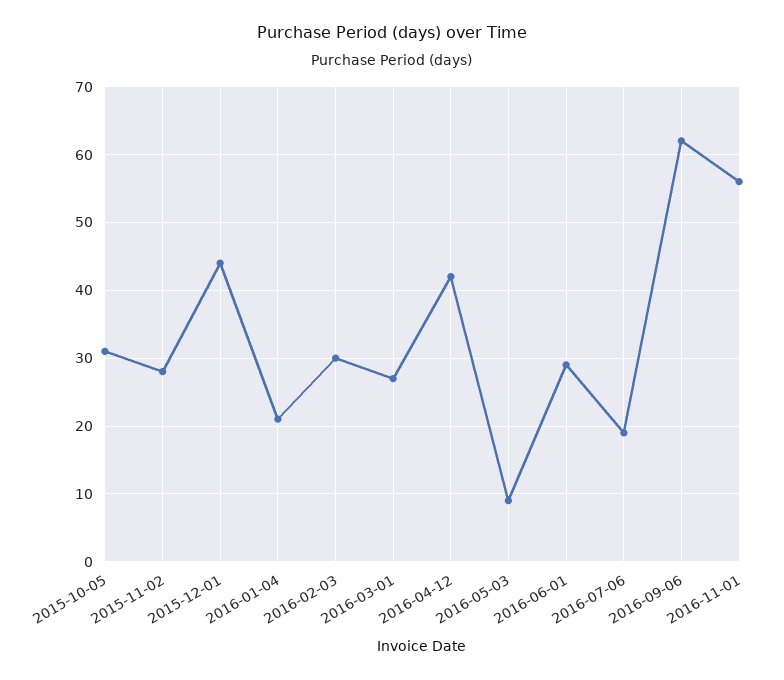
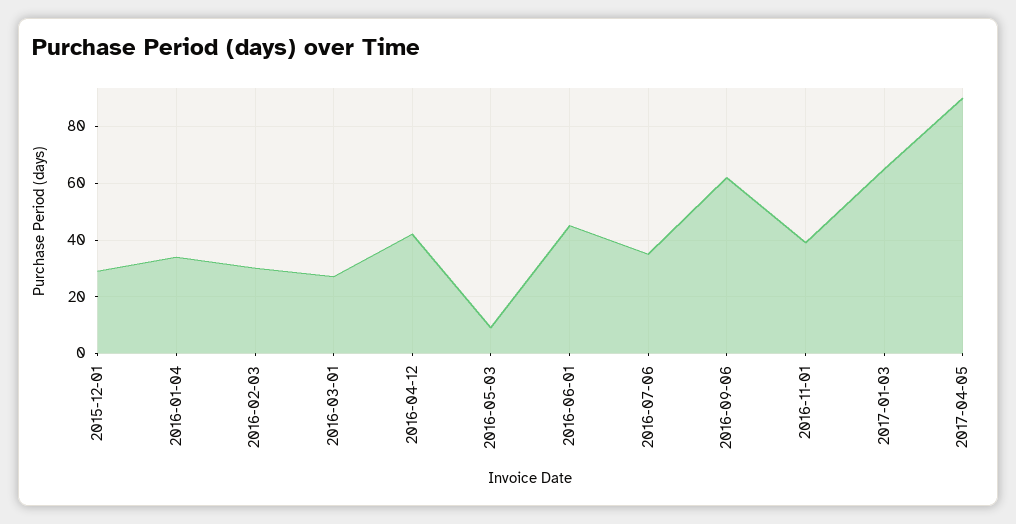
2015-10-05: 31 -> none
2015-11-02: 28 -> none
2015-12-01: 44 -> 30
2016-01-04: 21 -> 35
2016-06-01: 29 -> 45
2016-07-06: 19 -> 35
2016-11-01: 56 -> 40
2017-01-03: none -> 65
2017-04-05: none -> 90

